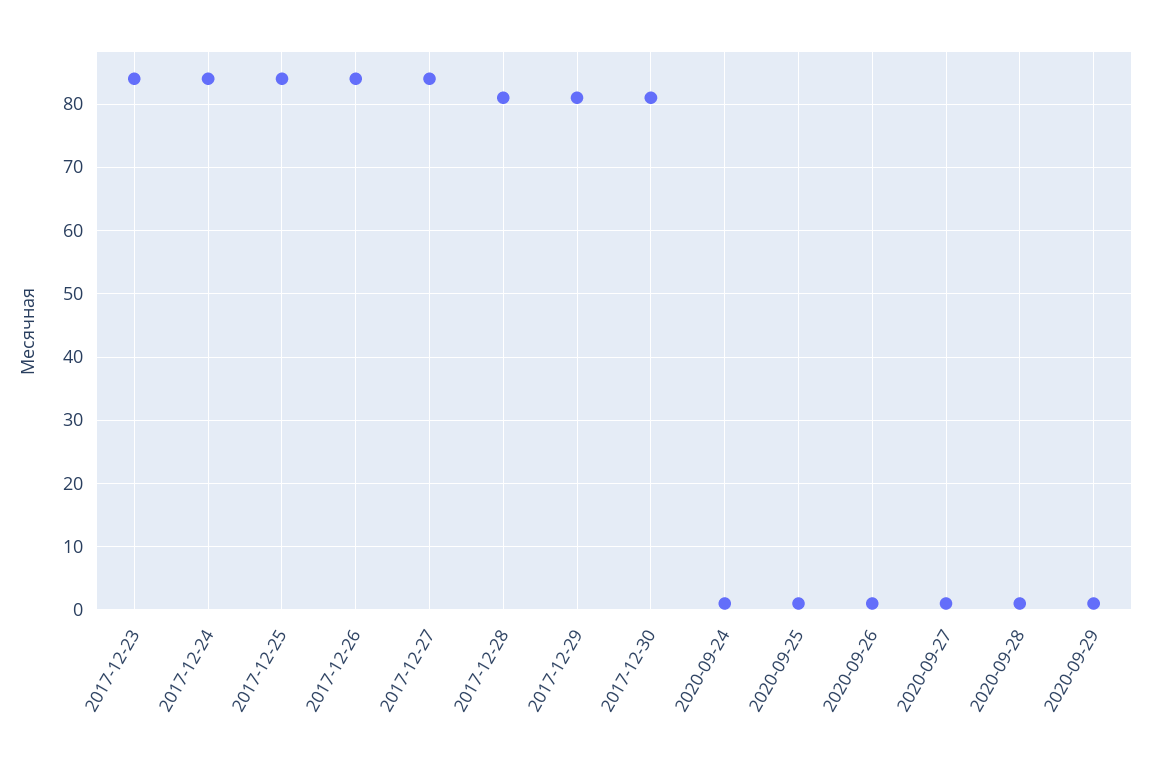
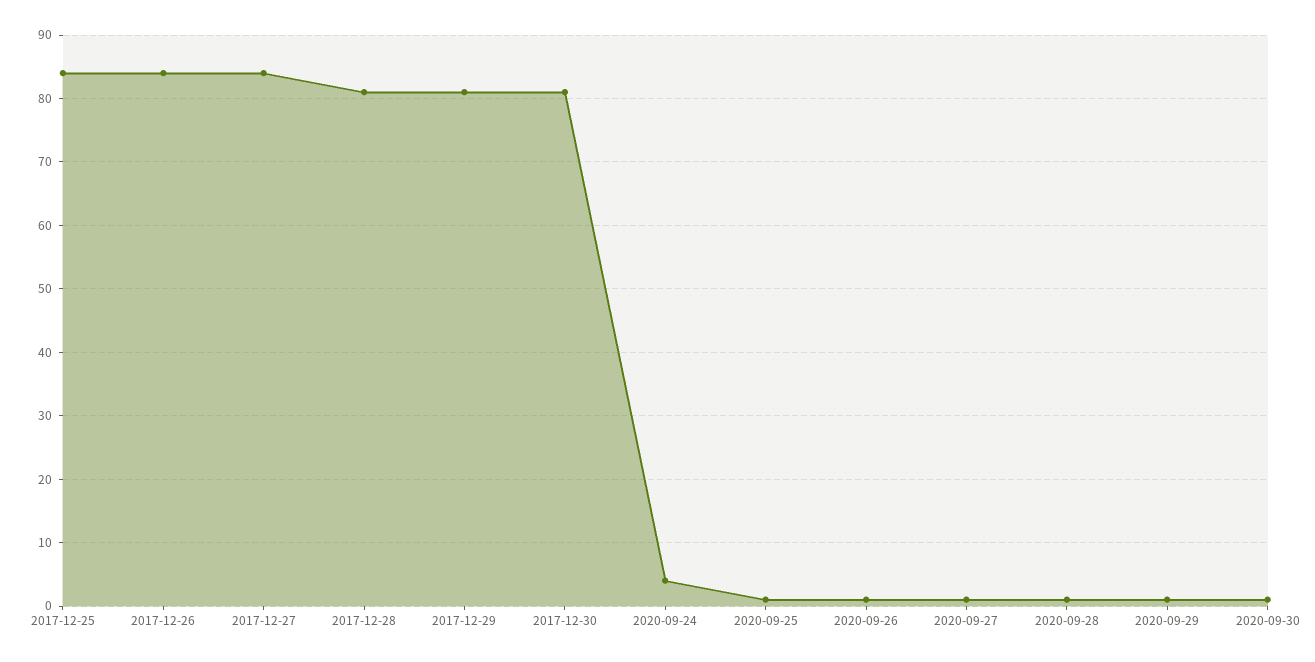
2017-12-23: 84 -> none
2017-12-24: 84 -> none
2020-09-24: 1 -> 4
2020-09-30: none -> 1

